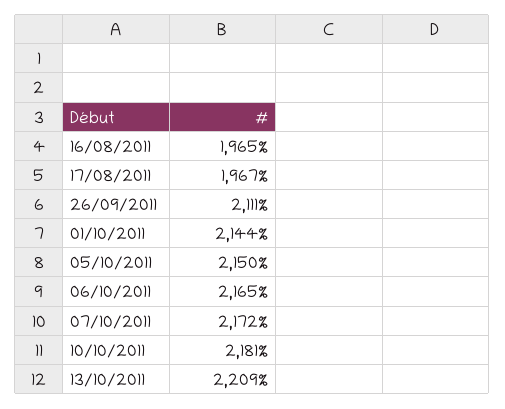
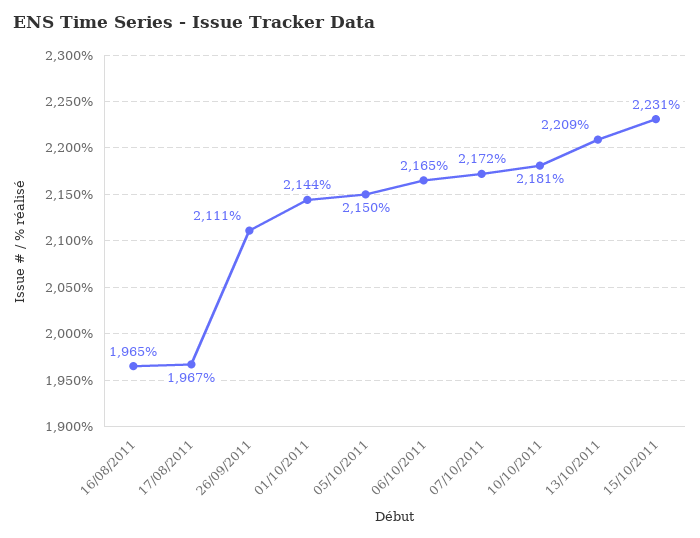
15/10/2011: none -> 2231

